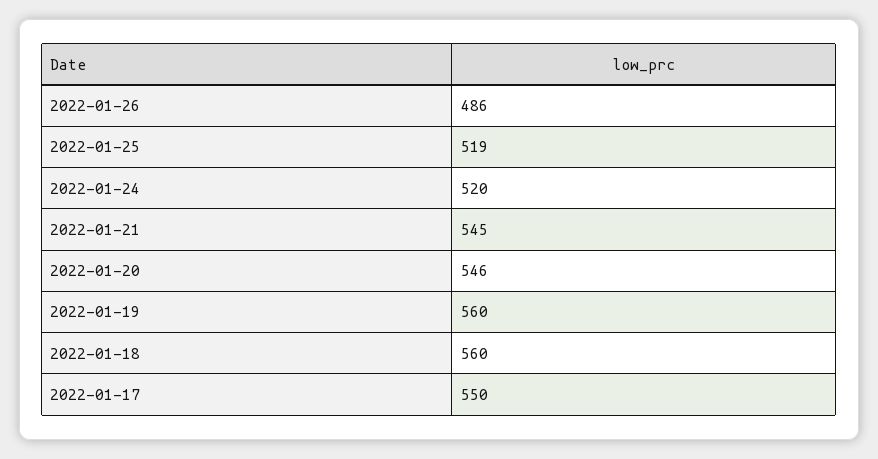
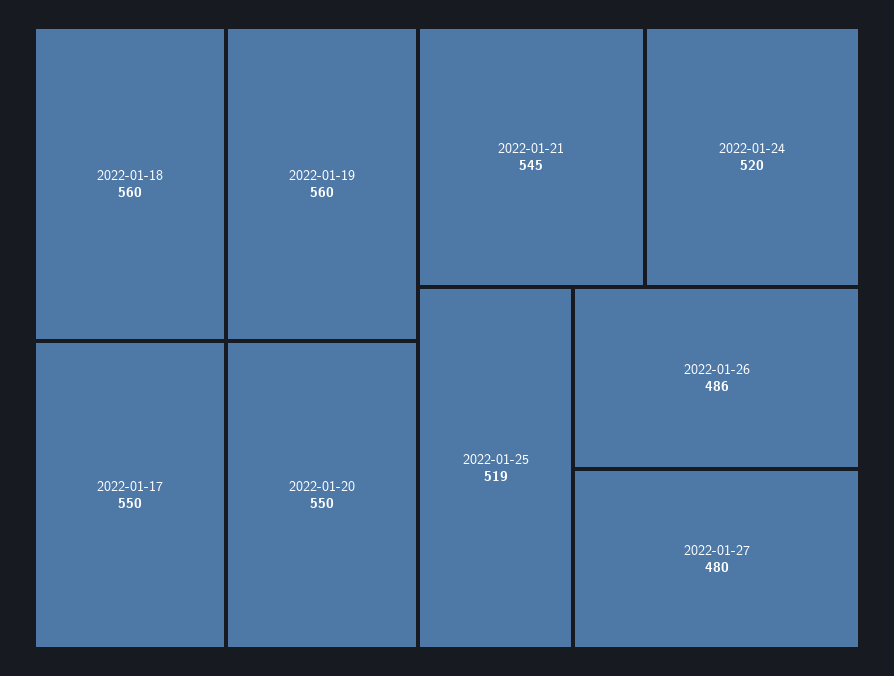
2022-01-20: 546 -> 550
2022-01-27: none -> 480

